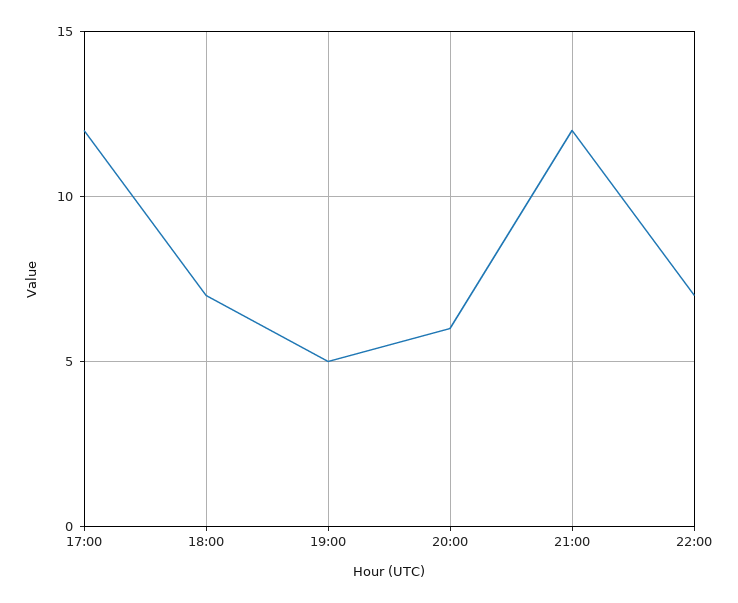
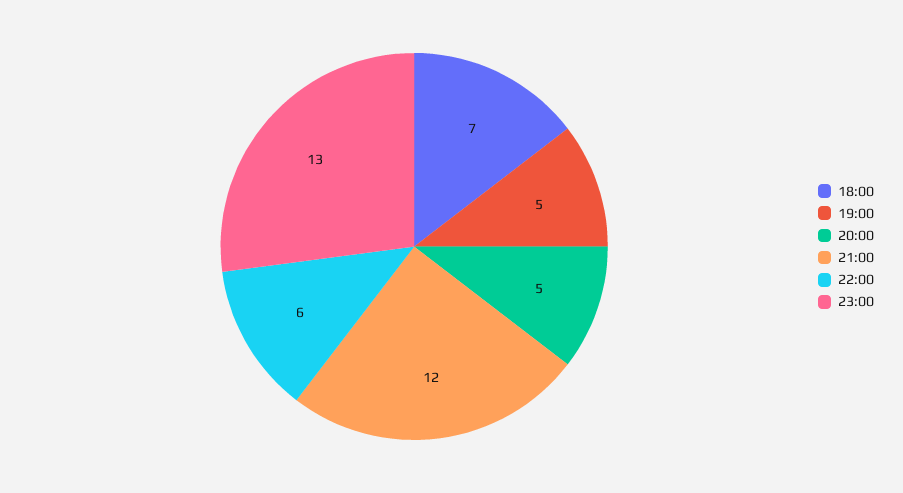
17:00: 12 -> none
20:00: 6 -> 5
22:00: 7 -> 6
23:00: none -> 13

